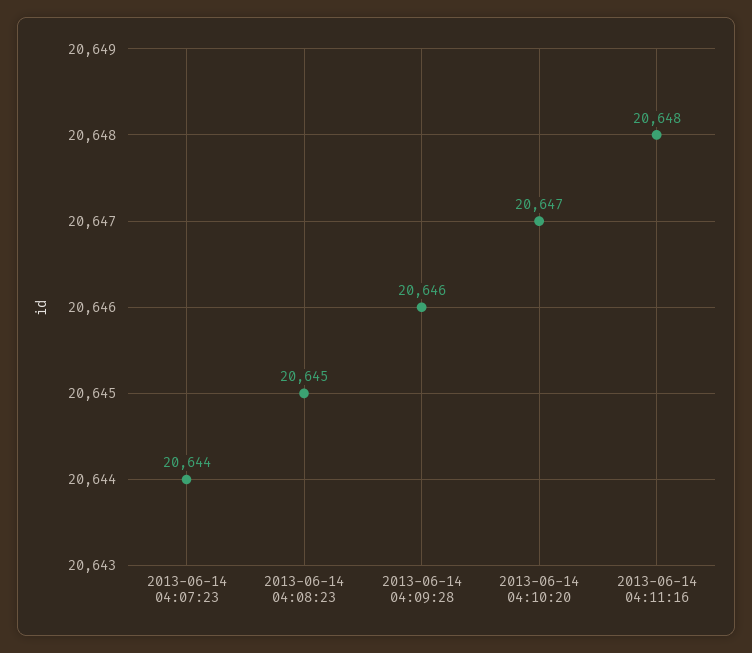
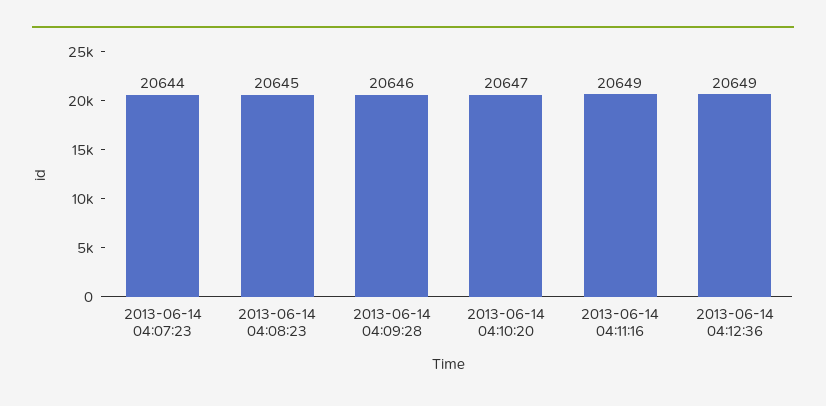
2013-06-14 04:11:16: 20648 -> 20649
2013-06-14 04:12:36: none -> 20649

